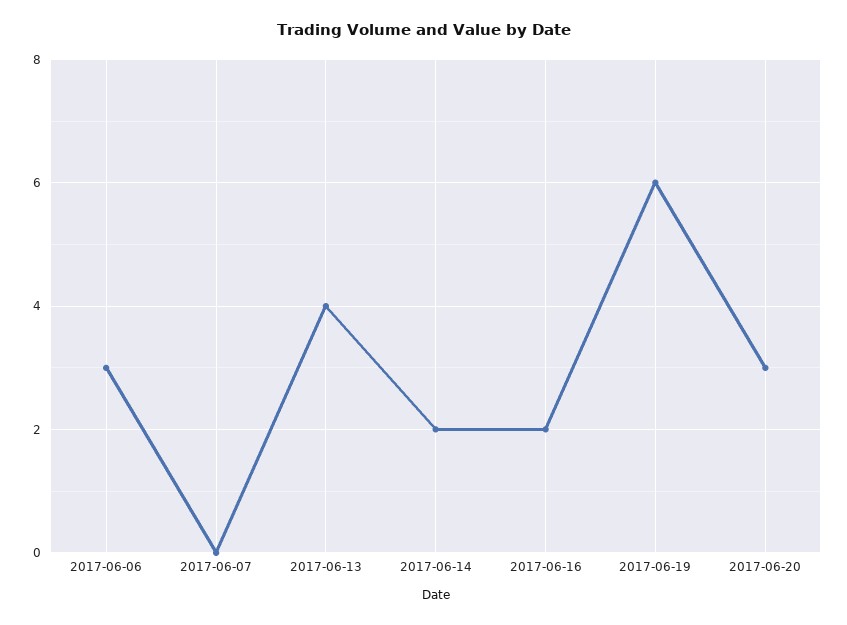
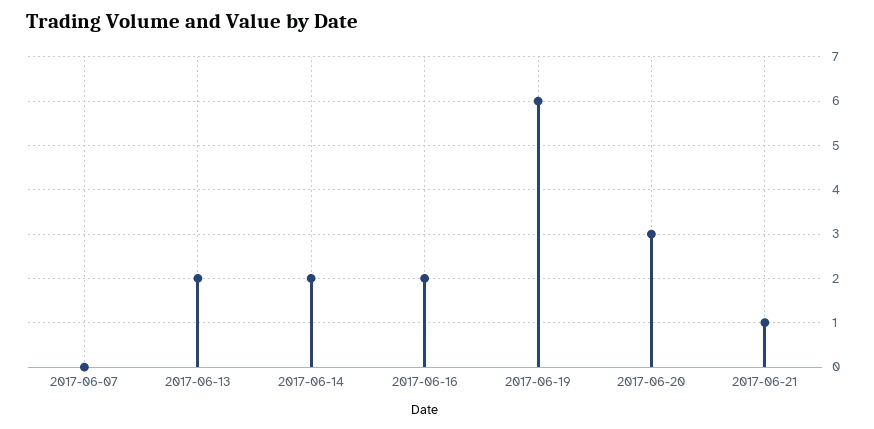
2017-06-06: 3 -> none
2017-06-13: 4 -> 2
2017-06-21: none -> 1

